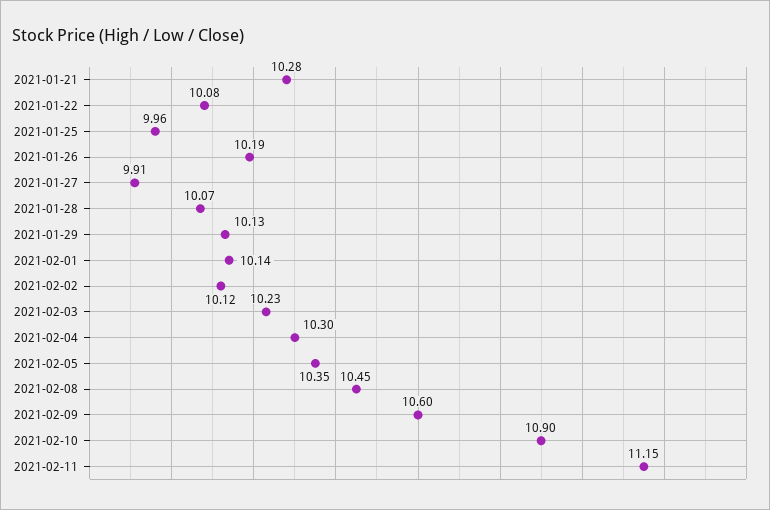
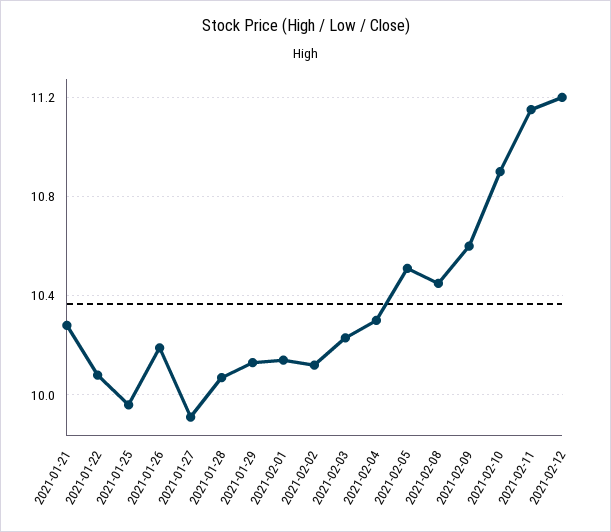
2021-02-05: 10.35 -> 10.5
2021-02-12: none -> 11.2

